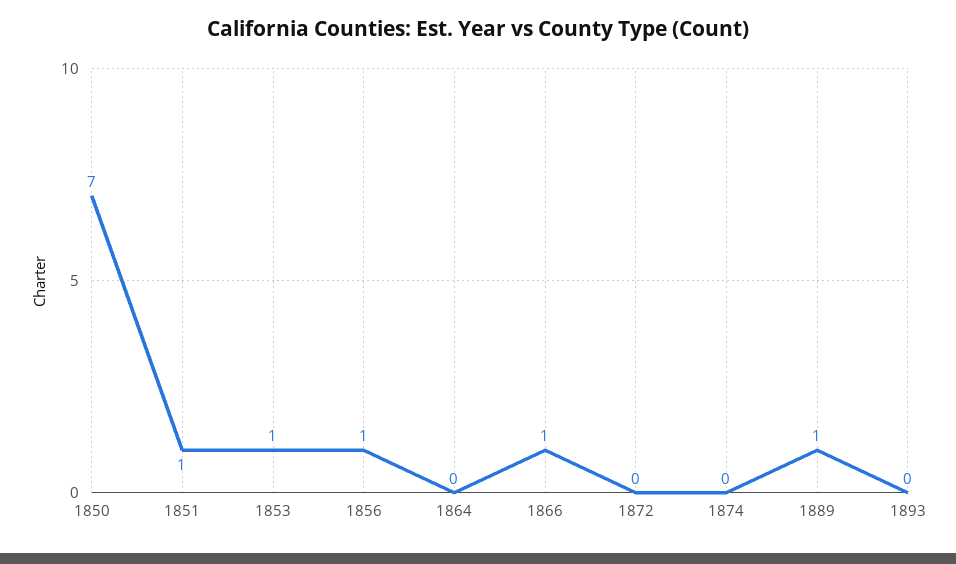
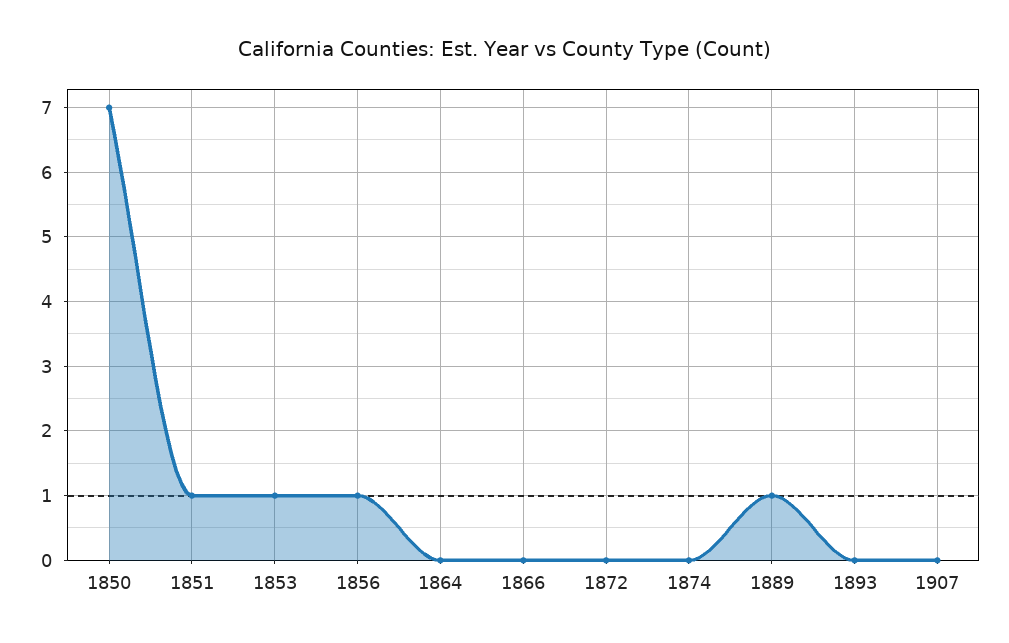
1866: 1 -> 0
1907: none -> 0

